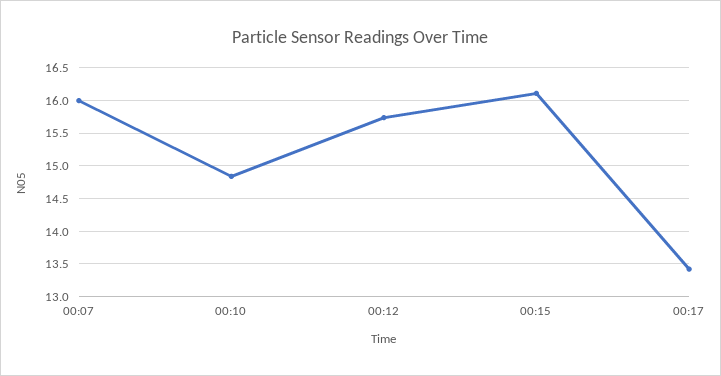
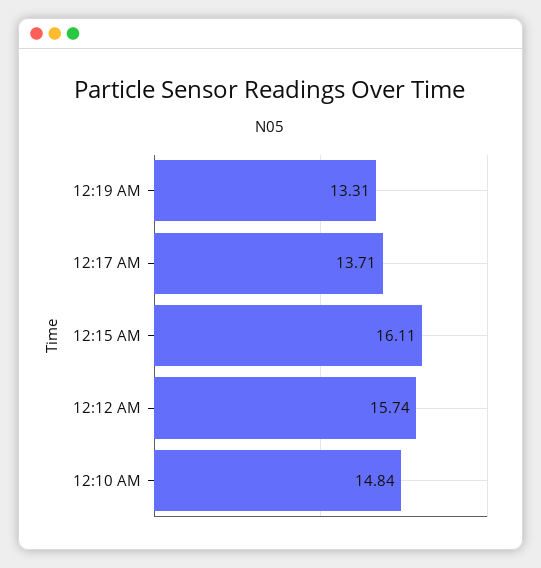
00:07: 16 -> none
00:17: 13.4 -> 13.71
12:19 AM: none -> 13.31

